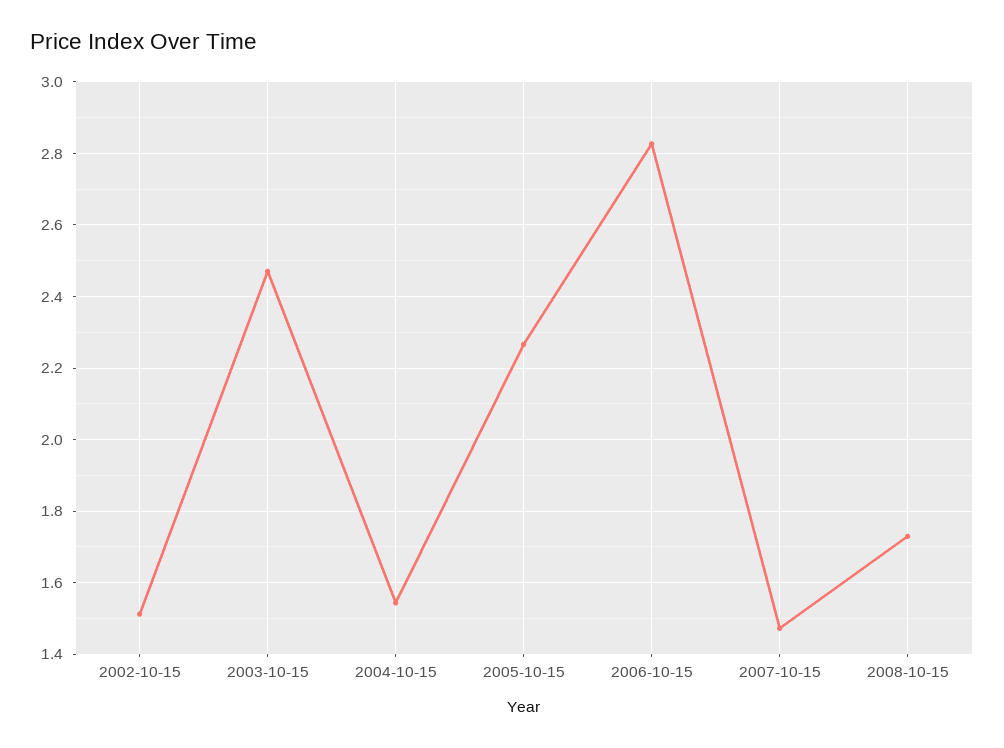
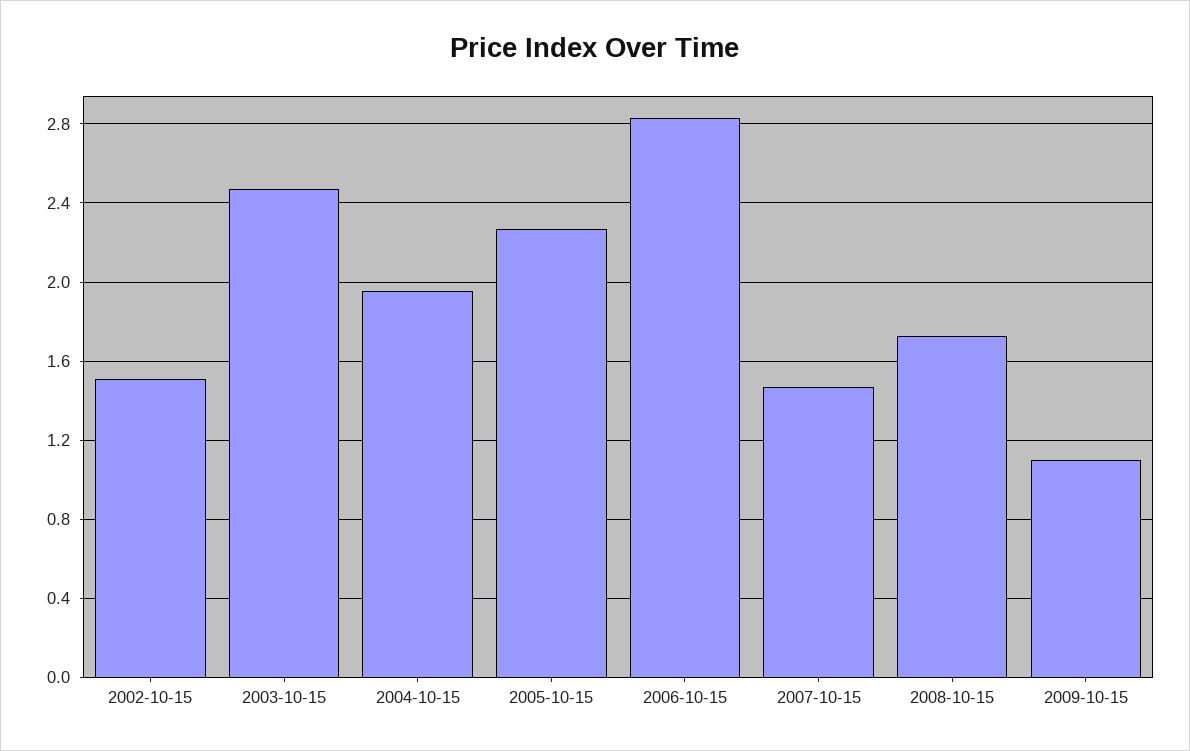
2004-10-15: 1.54 -> 1.95
2009-10-15: none -> 1.1

